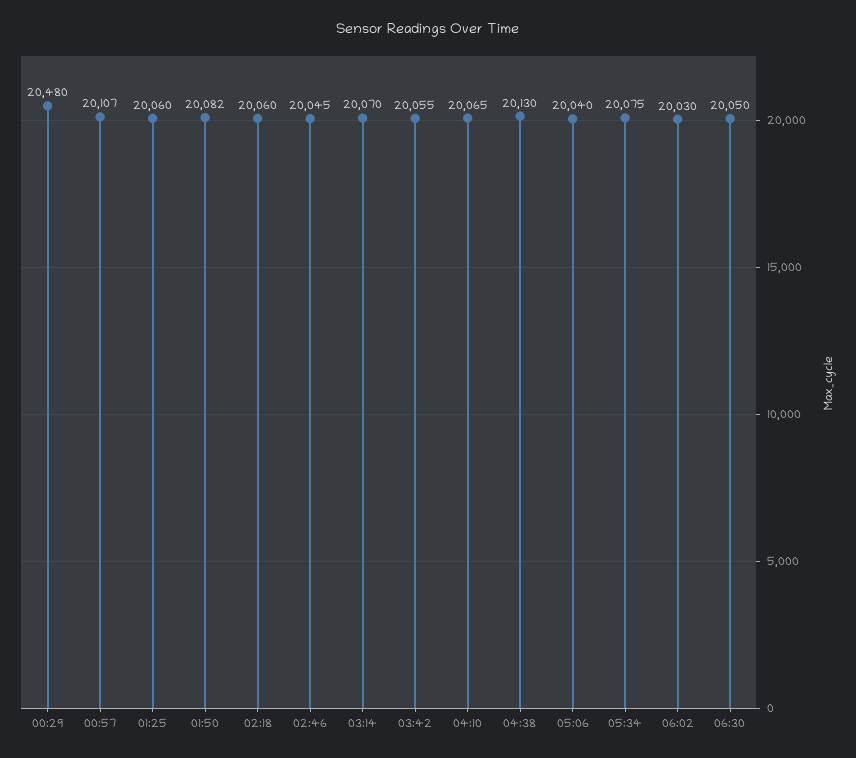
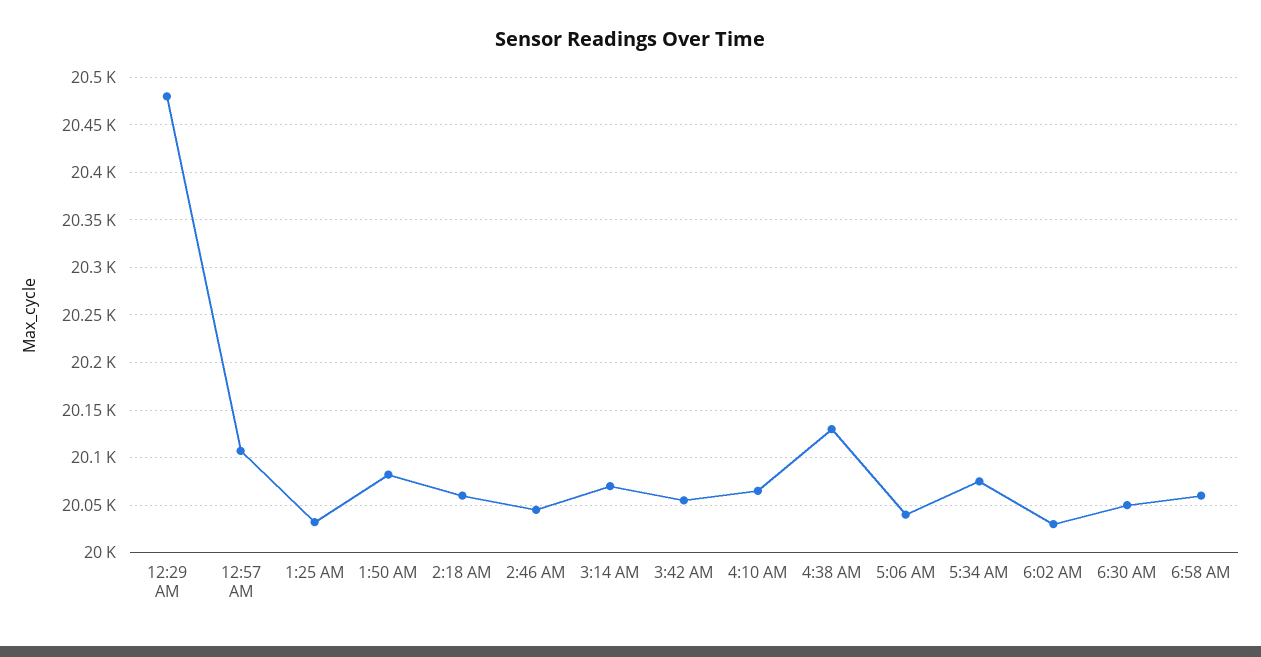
01:25: 20060 -> 20030
6:58 AM: none -> 20060

